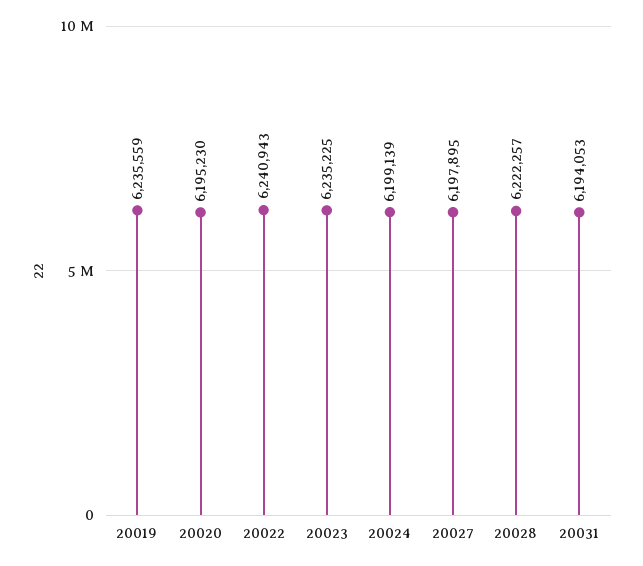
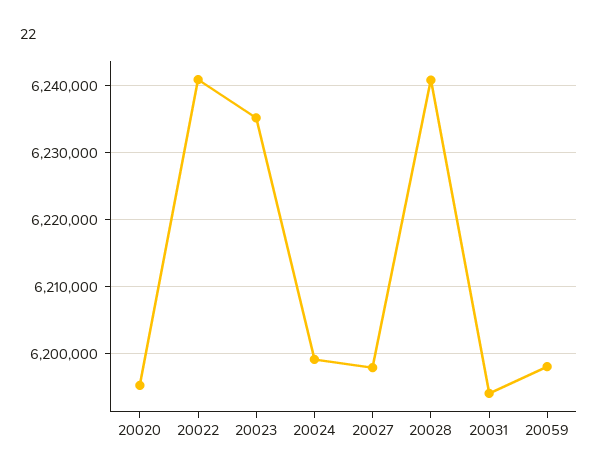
20019: 6235559 -> none
20028: 6222257 -> 6241000
20059: none -> 6198000

